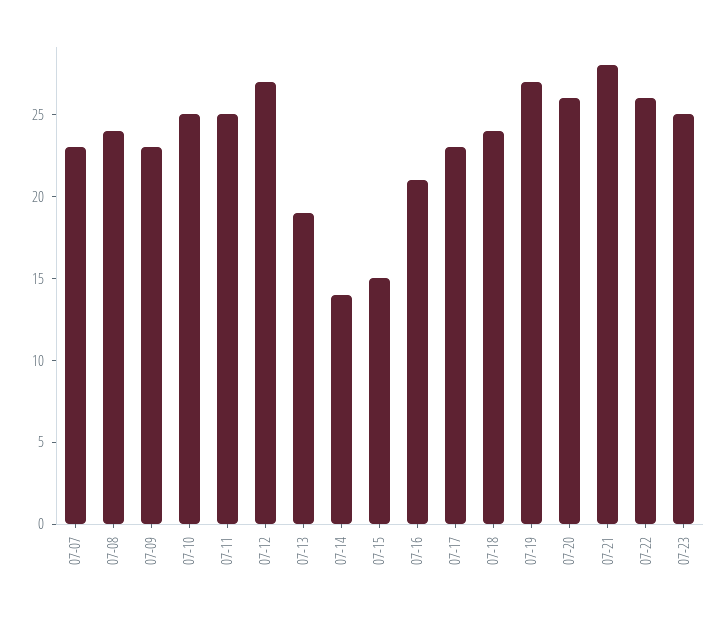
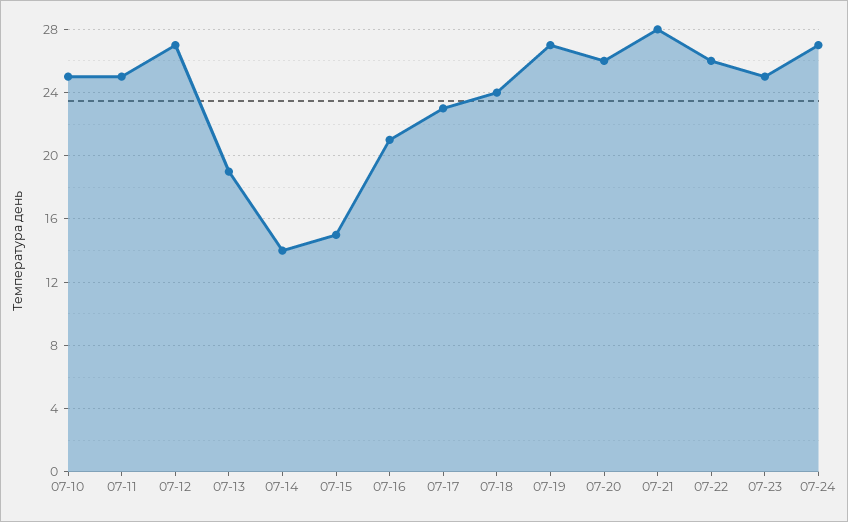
07-07: 23 -> none
07-08: 24 -> none
07-09: 23 -> none
07-24: none -> 27

